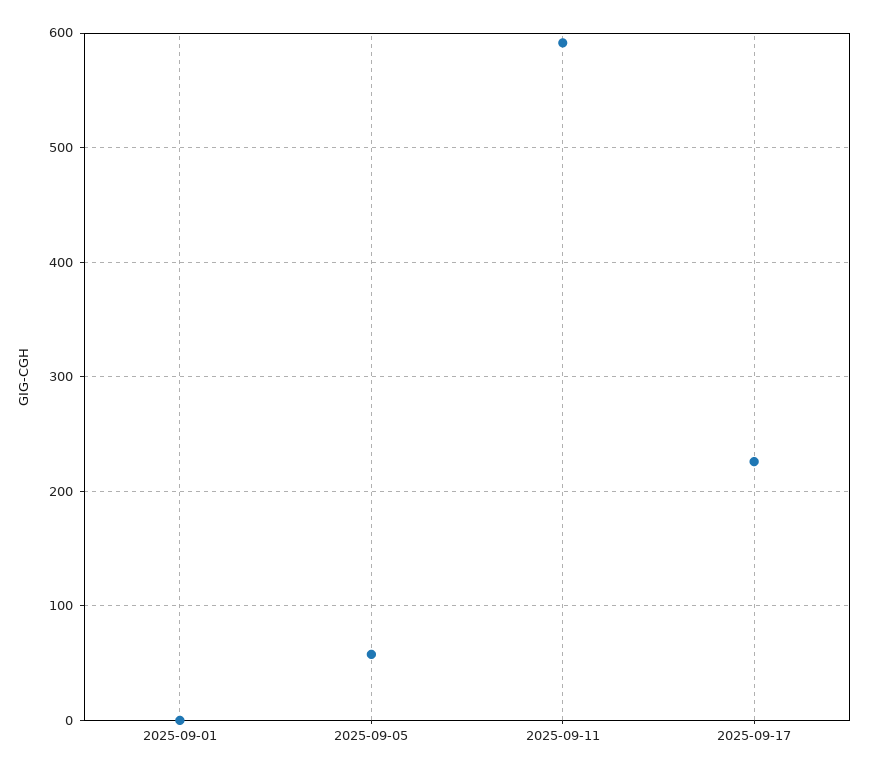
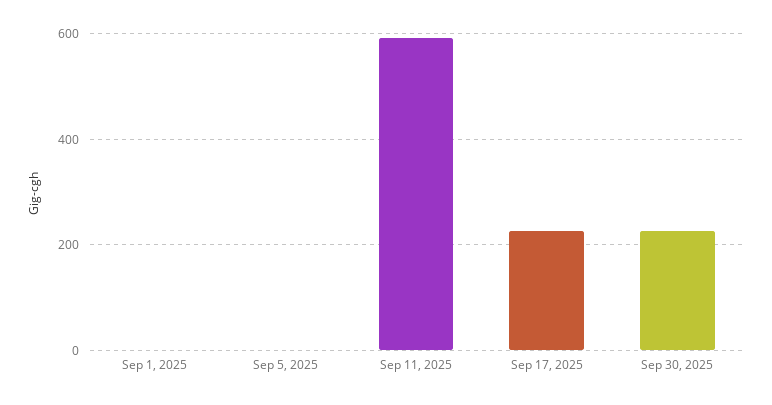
2025-09-05: 60 -> 0
Sep 30, 2025: none -> 220

